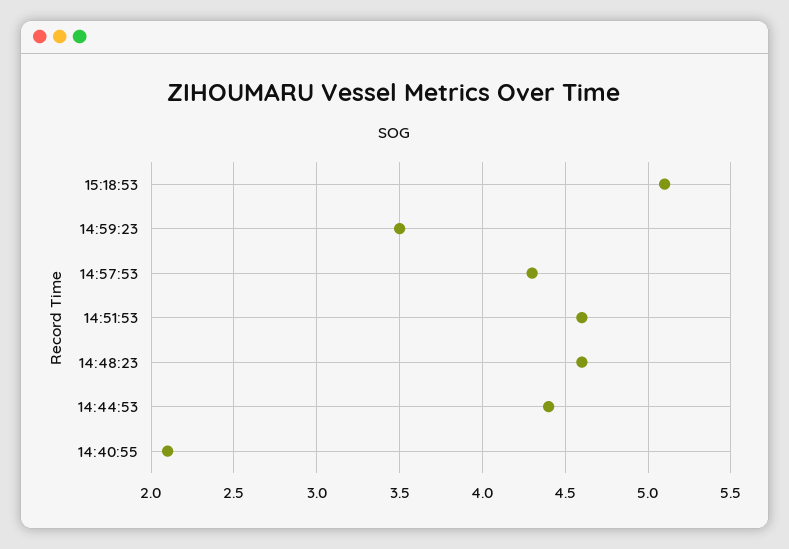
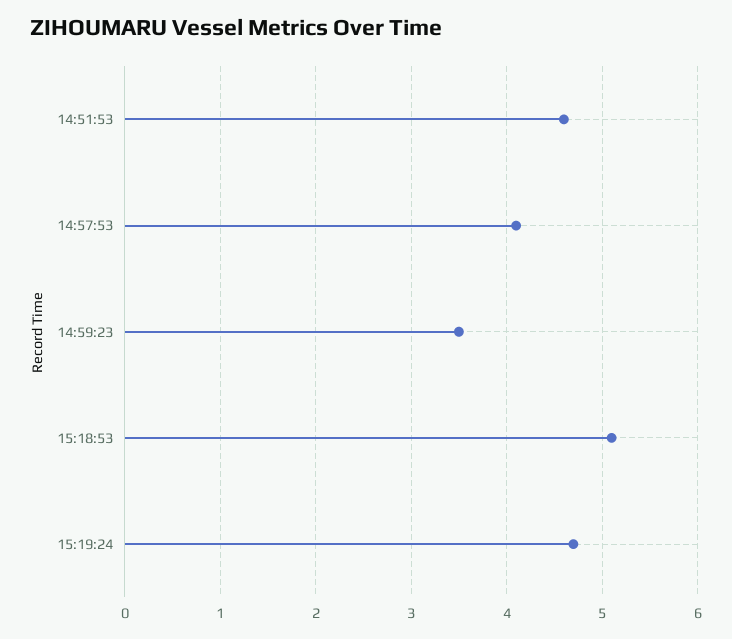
14:57:53: 4.3 -> 4.1
14:48:23: 4.6 -> none
14:44:53: 4.4 -> none
14:40:55: 2.1 -> none
15:19:24: none -> 4.7

